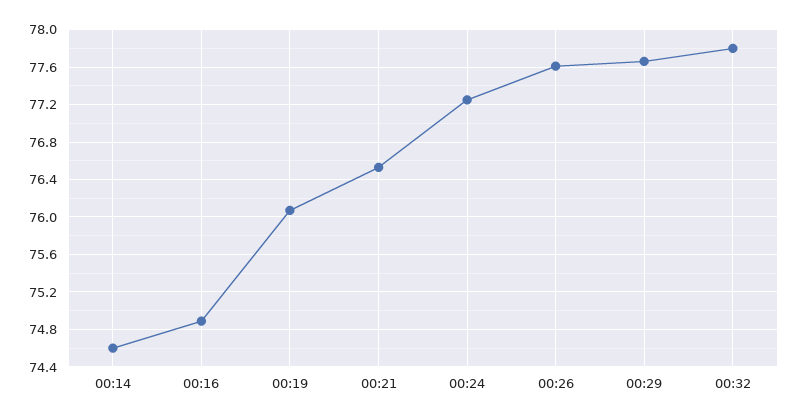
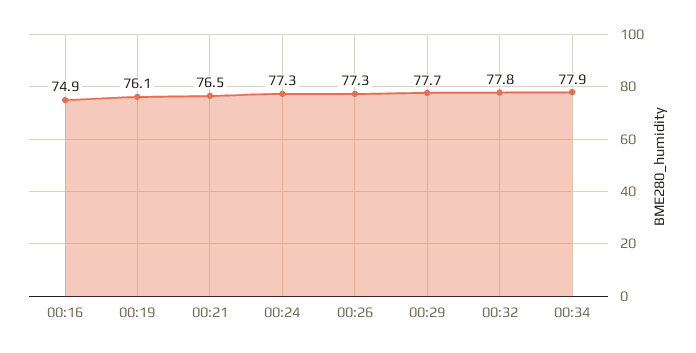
00:14: 74.6 -> none
00:26: 77.6 -> 77.3
00:34: none -> 77.9

